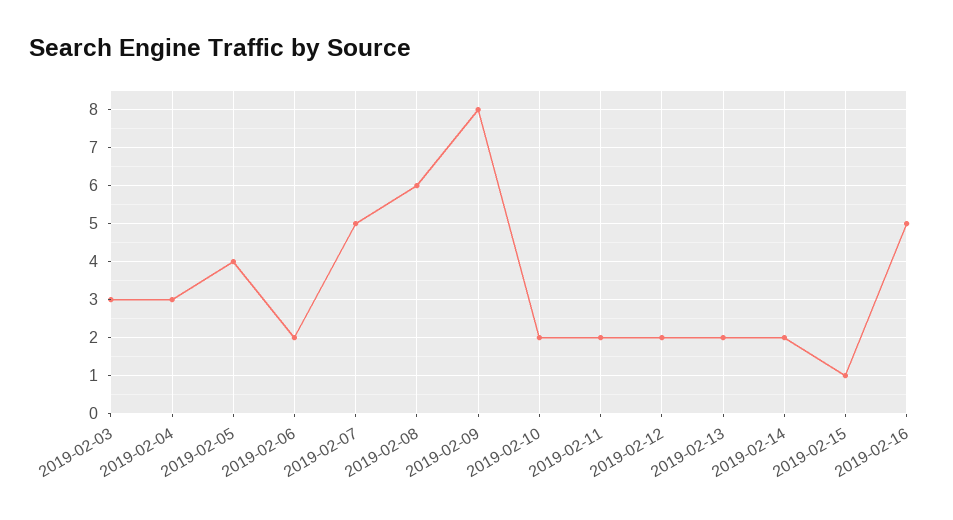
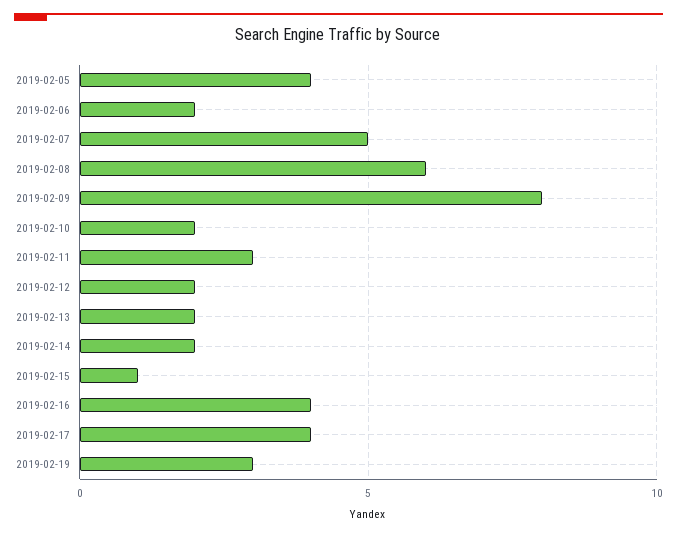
2019-02-03: 3 -> none
2019-02-04: 3 -> none
2019-02-11: 2 -> 3
2019-02-16: 5 -> 4
2019-02-17: none -> 4
2019-02-19: none -> 3

